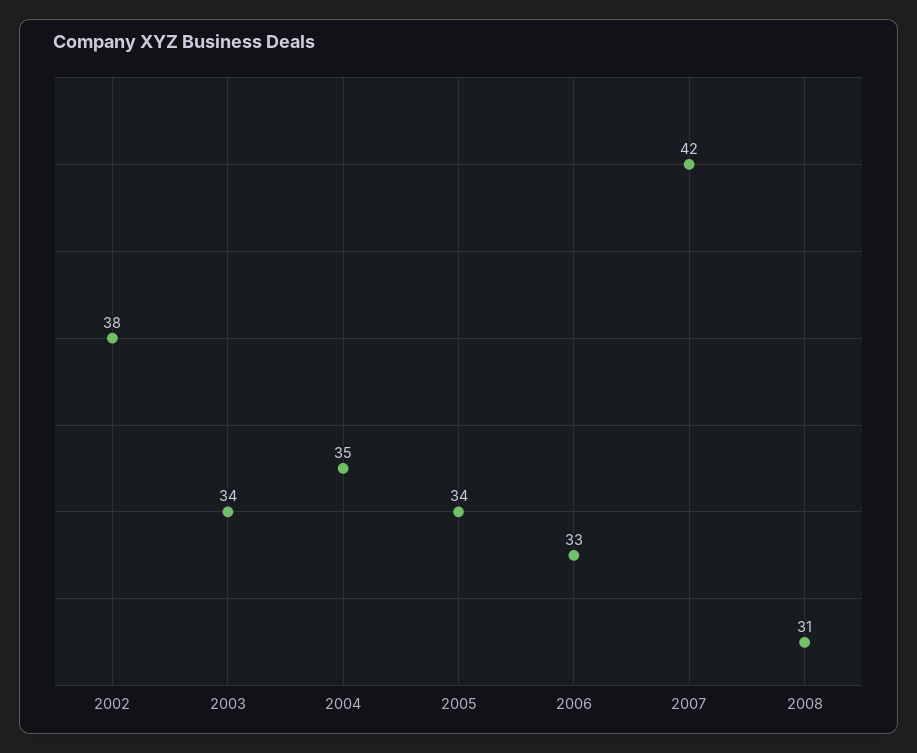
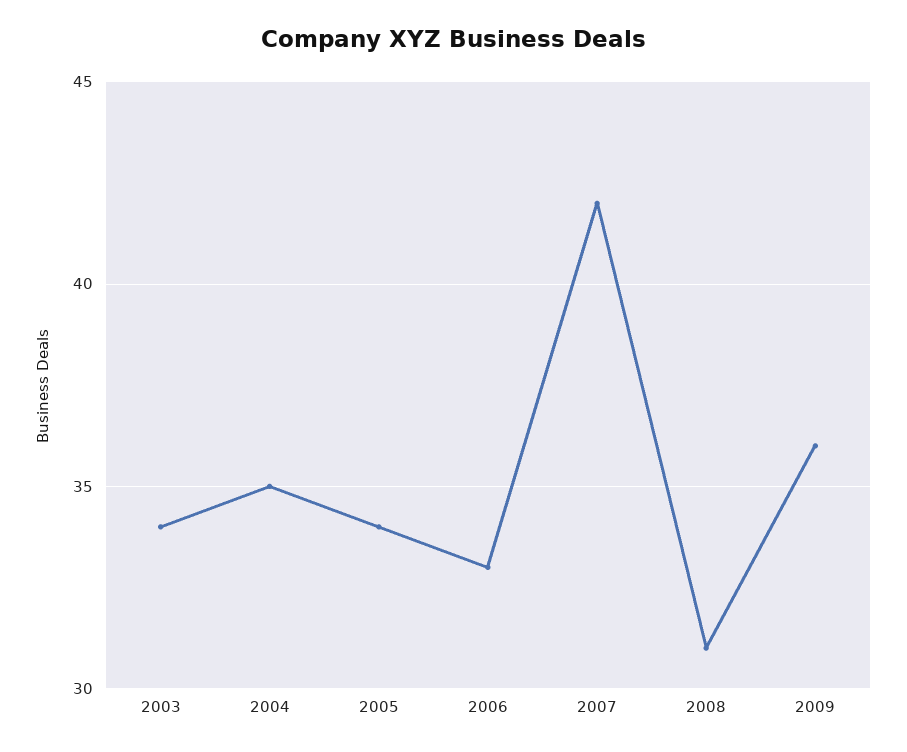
2002: 38 -> none
2009: none -> 36

